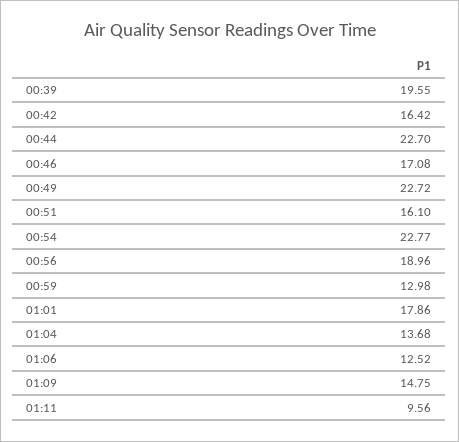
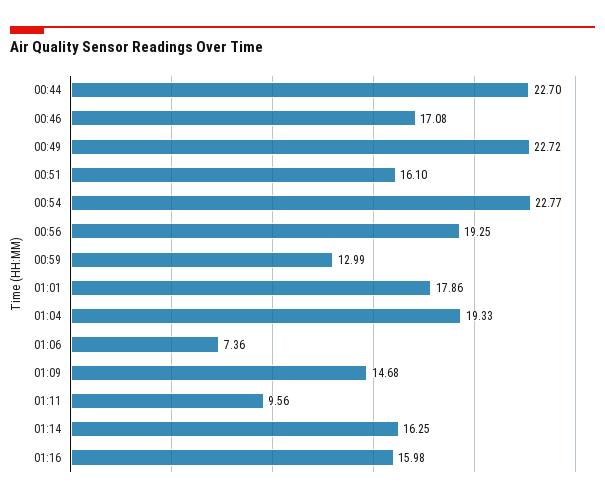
00:39: 19.55 -> none
00:42: 16.42 -> none
00:56: 18.96 -> 19.25
00:59: 12.98 -> 12.99
01:04: 13.68 -> 19.33
01:06: 12.52 -> 7.36
01:09: 14.75 -> 14.68
01:14: none -> 16.25
01:16: none -> 15.98

